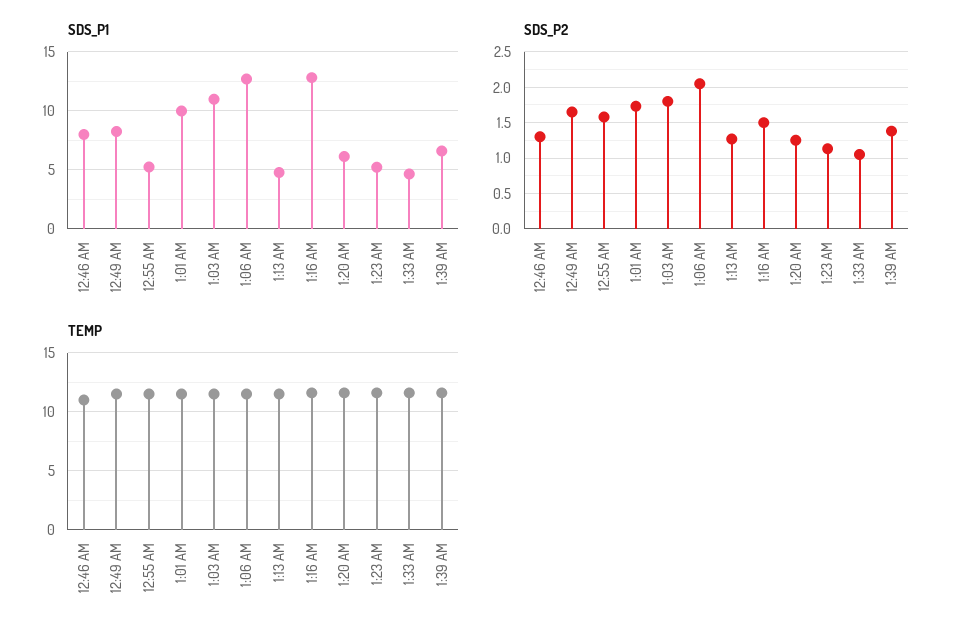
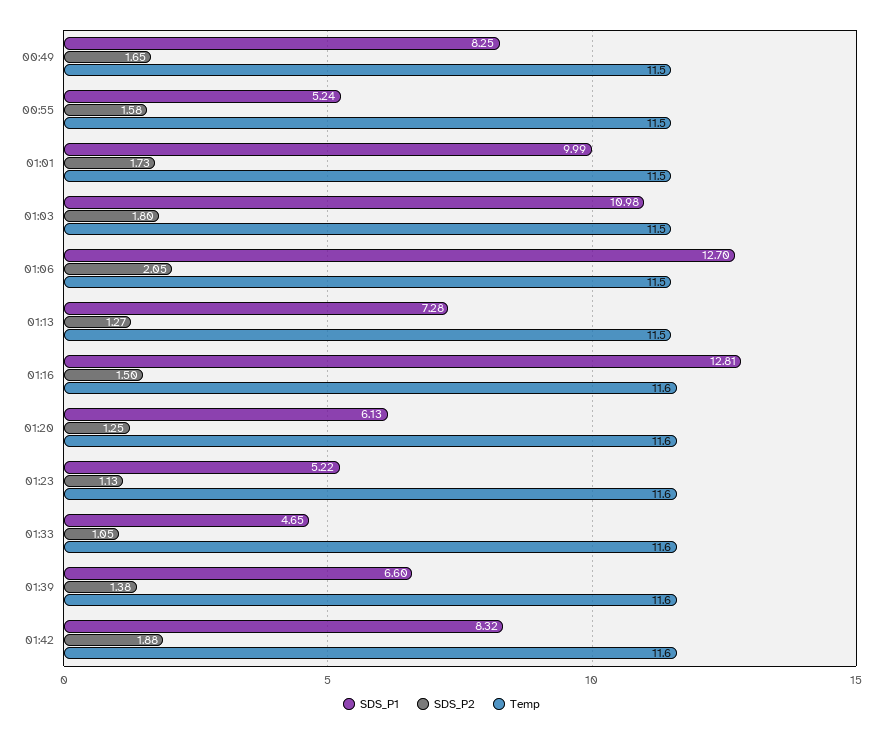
SDS_P1, 12:46 AM: 8 -> none
SDS_P1, 1:13 AM: 5 -> 7.28
SDS_P2, 12:46 AM: 1.3 -> none
TEMP, 12:46 AM: 11 -> none
SDS_P1, 01:42: none -> 8.32
SDS_P2, 01:42: none -> 1.88
TEMP, 01:42: none -> 11.6

